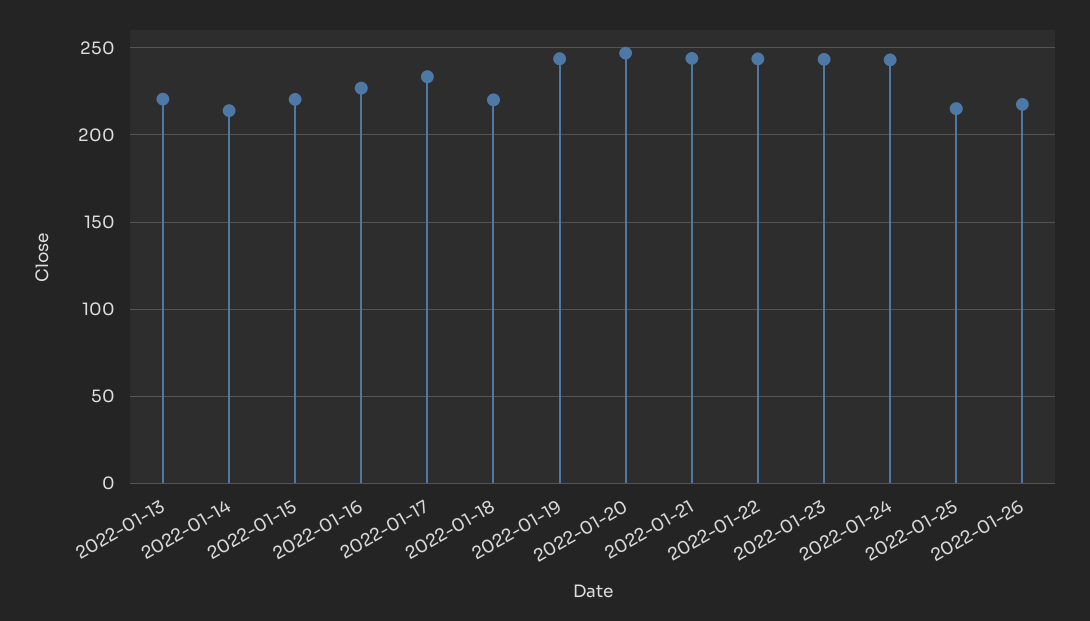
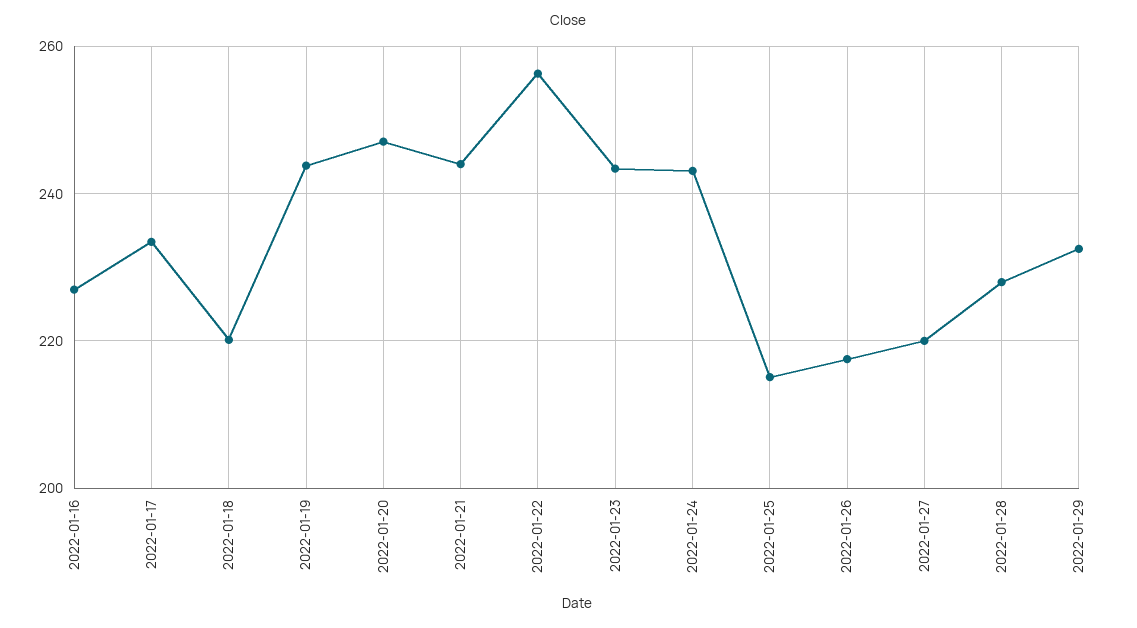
2022-01-13: 220 -> none
2022-01-14: 215 -> none
2022-01-15: 220 -> none
2022-01-22: 245 -> 256
2022-01-27: none -> 220
2022-01-28: none -> 228
2022-01-29: none -> 232

